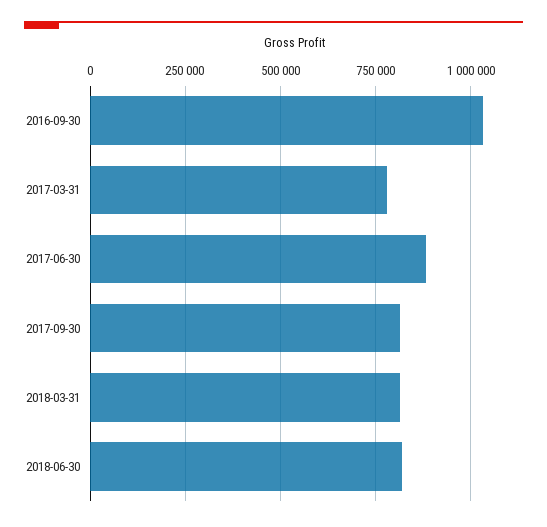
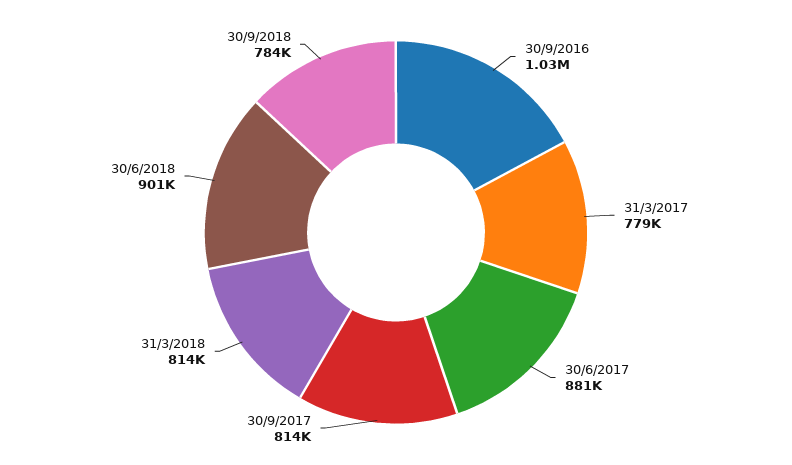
2018-06-30: 825000 -> 901000
30/9/2018: none -> 784000

